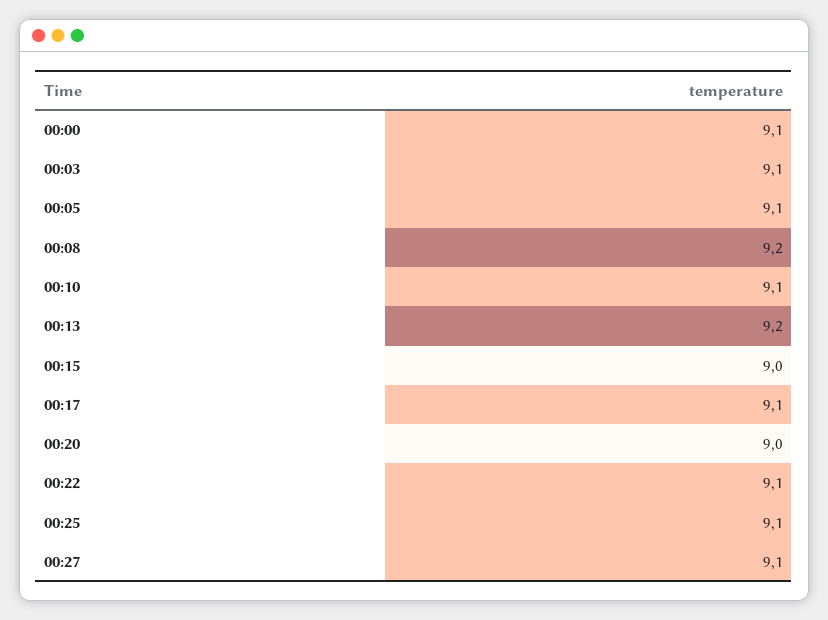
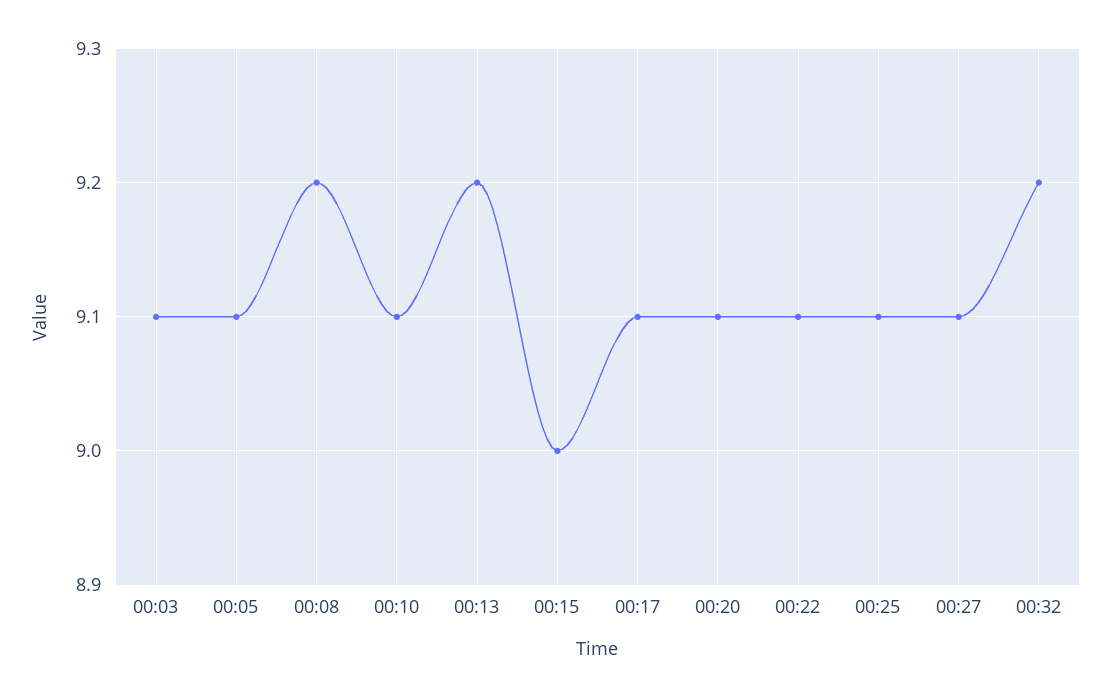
00:00: 9.1 -> none
00:20: 9 -> 9.1
00:32: none -> 9.2

